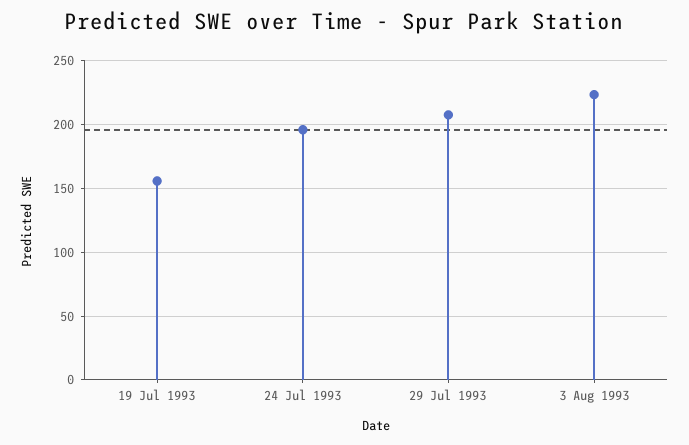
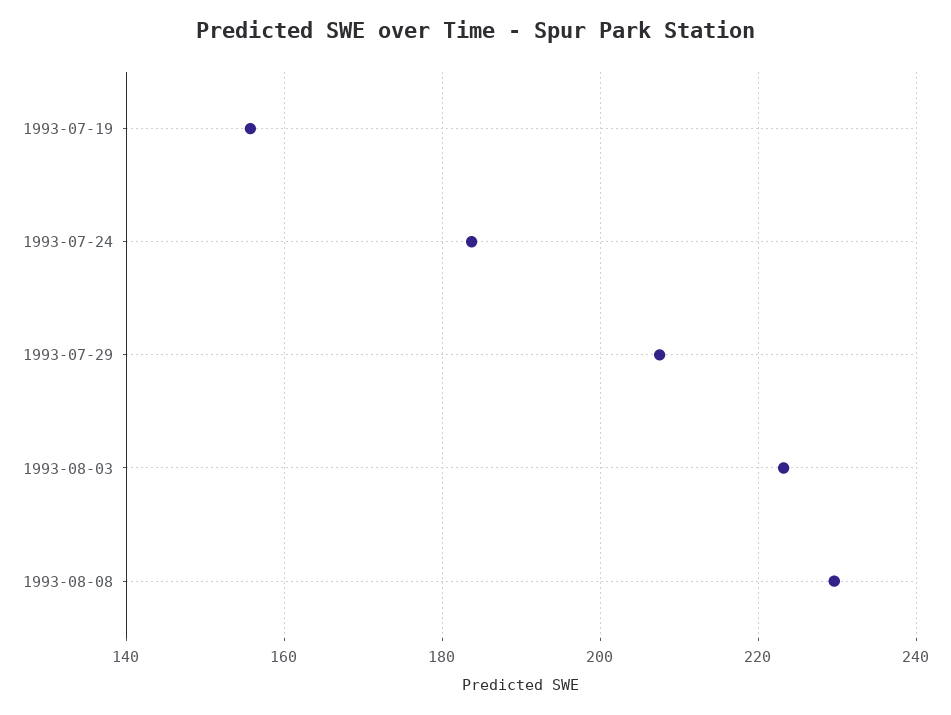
24 Jul 1993: 195 -> 184
1993-08-08: none -> 230

